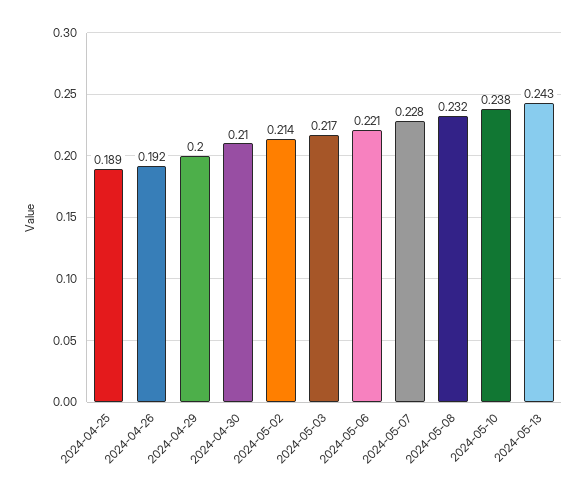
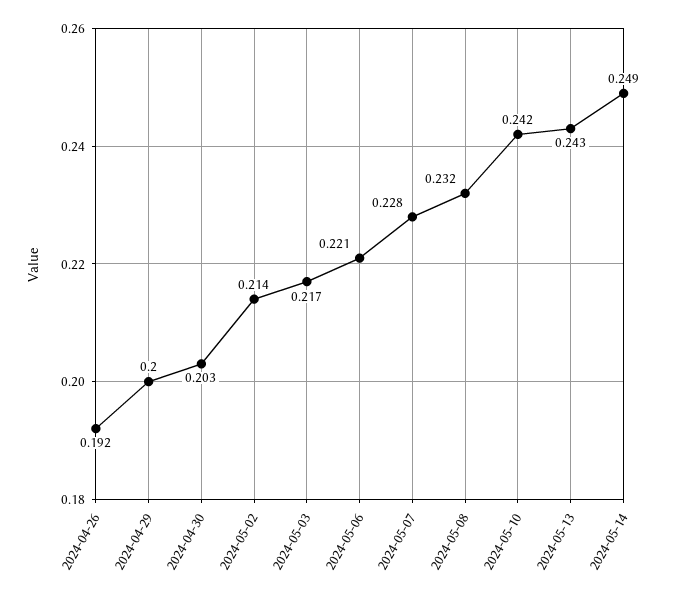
2024-04-25: 0.189 -> none
2024-04-30: 0.21 -> 0.203
2024-05-10: 0.238 -> 0.242
2024-05-14: none -> 0.249

